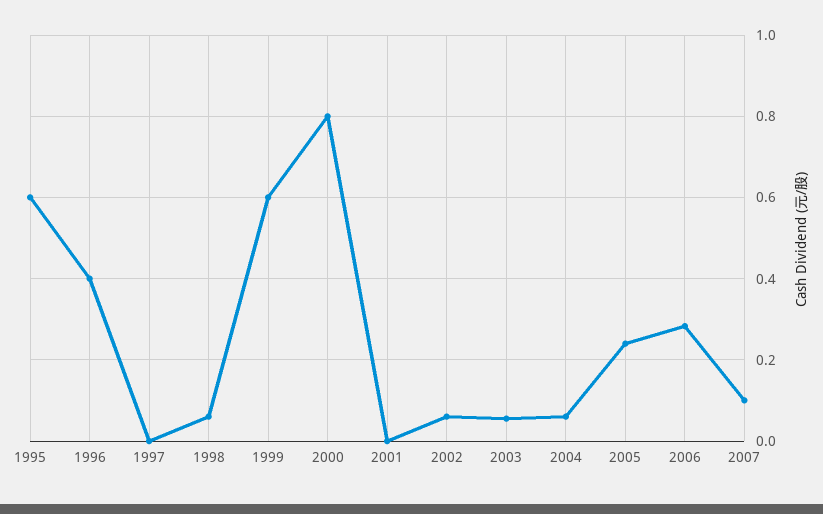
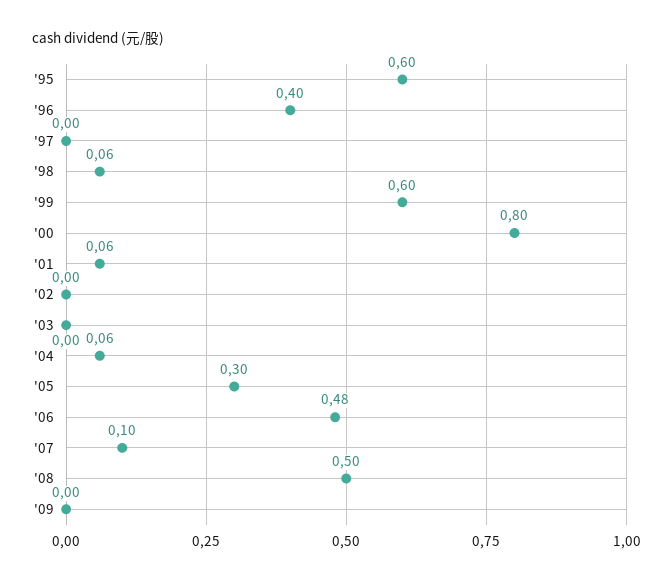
2001: 0 -> 0.06
2002: 0.06 -> 0
2003: 0.06 -> 0
2005: 0.24 -> 0.3
2006: 0.28 -> 0.48
'08: none -> 0.5
'09: none -> 0

